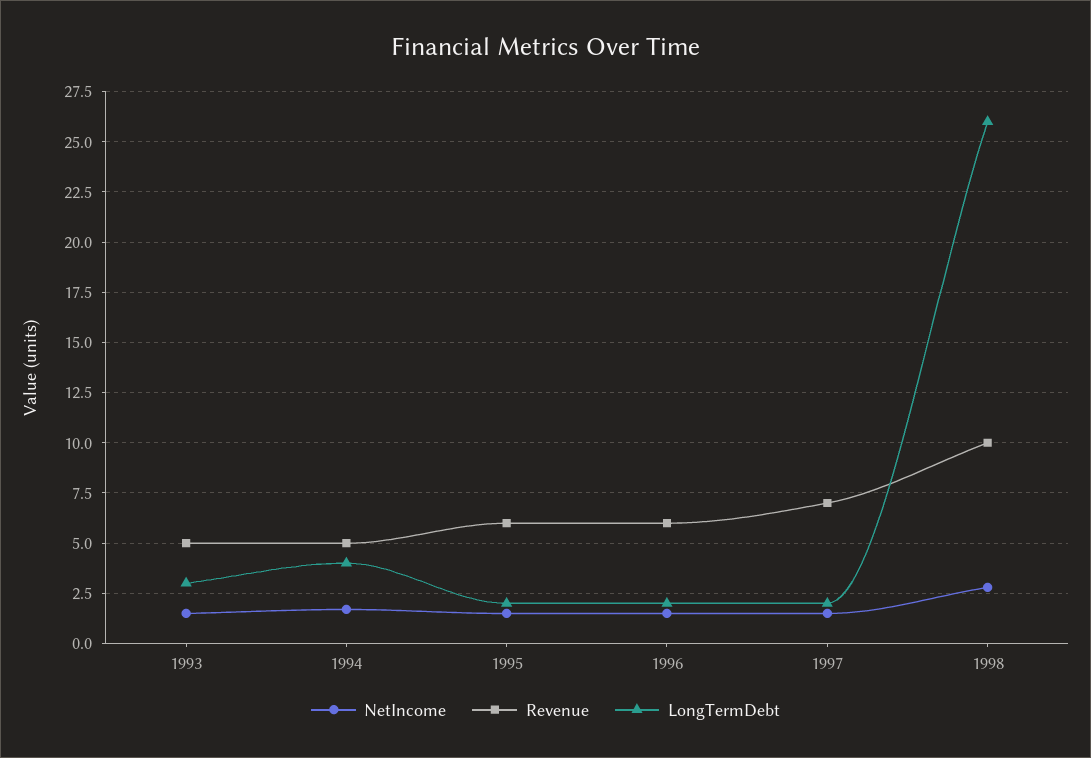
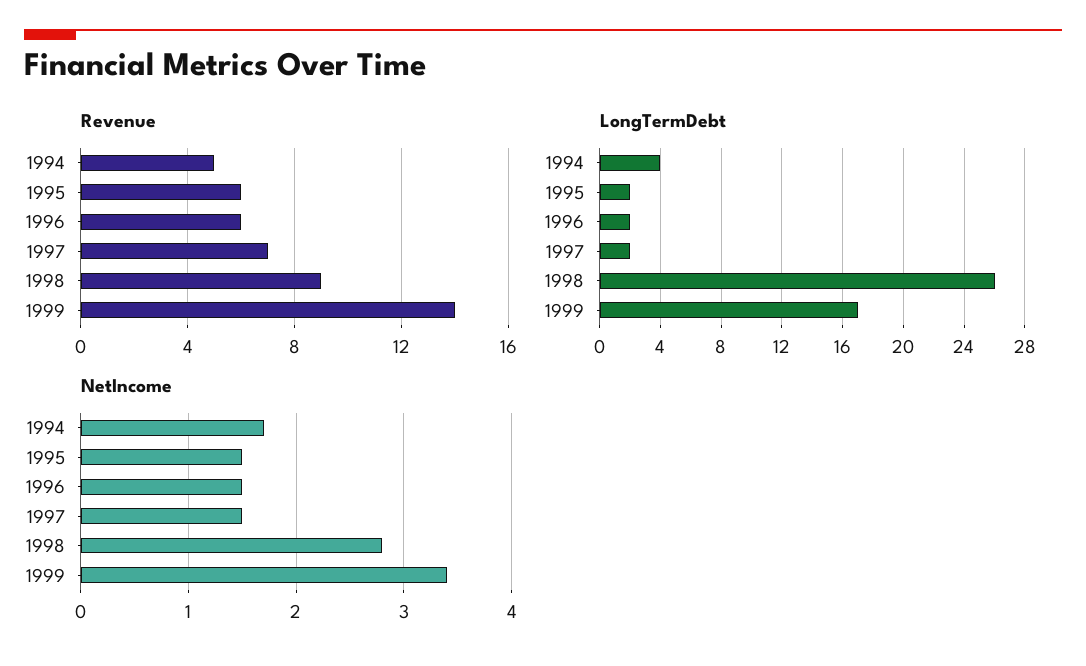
NetIncome, 1993: 1.5 -> none
Revenue, 1993: 5 -> none
LongTermDebt, 1993: 3 -> none
Revenue, 1998: 10 -> 9
Revenue, 1999: none -> 14
LongTermDebt, 1999: none -> 17
NetIncome, 1999: none -> 3.4

